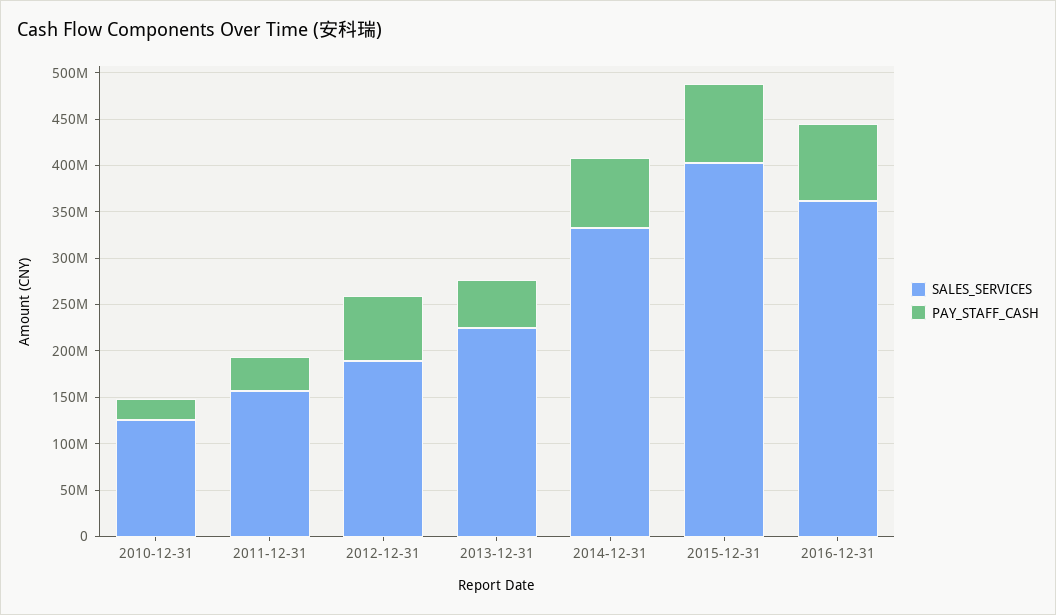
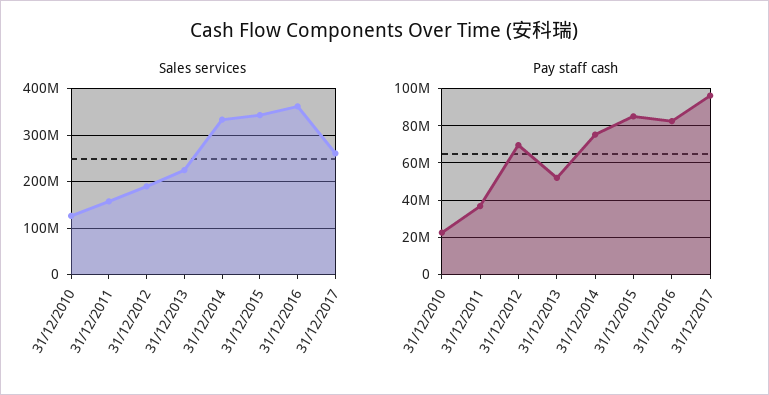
SALES_SERVICES, 2015-12-31: 400000000 -> 340000000
SALES_SERVICES, 31/12/2017: none -> 260000000
PAY_STAFF_CASH, 31/12/2017: none -> 95000000

